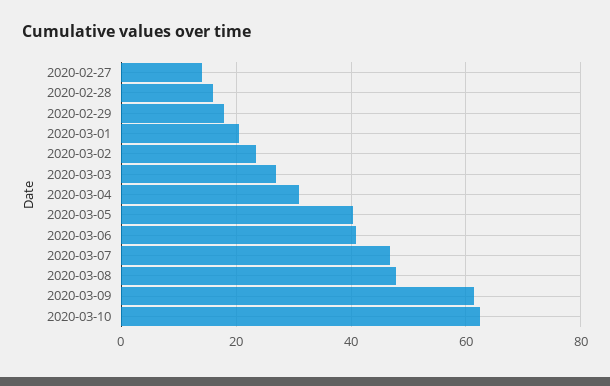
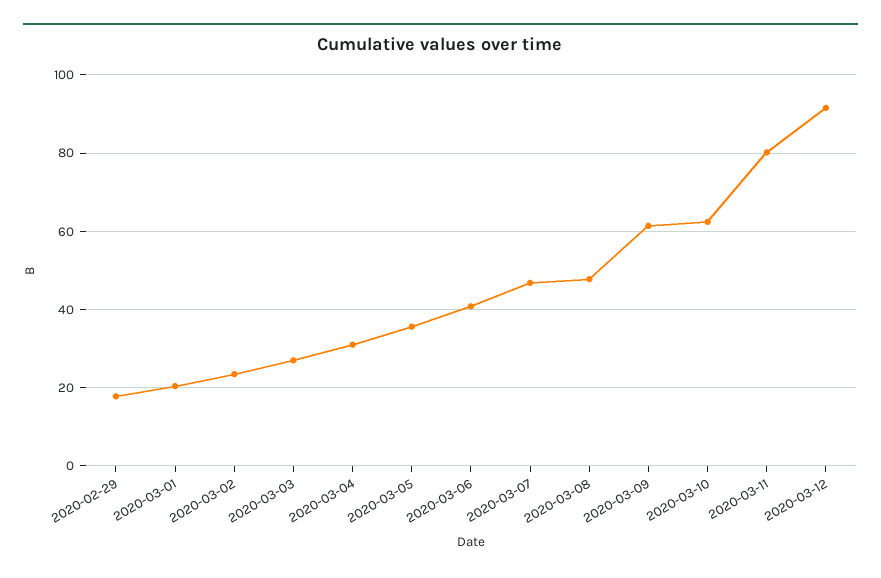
2020-02-27: 14 -> none
2020-02-28: 16 -> none
2020-03-05: 40 -> 36
2020-03-11: none -> 80
2020-03-12: none -> 92

